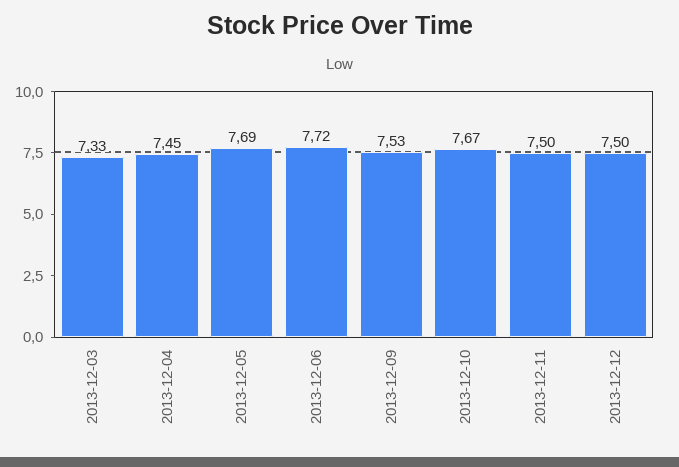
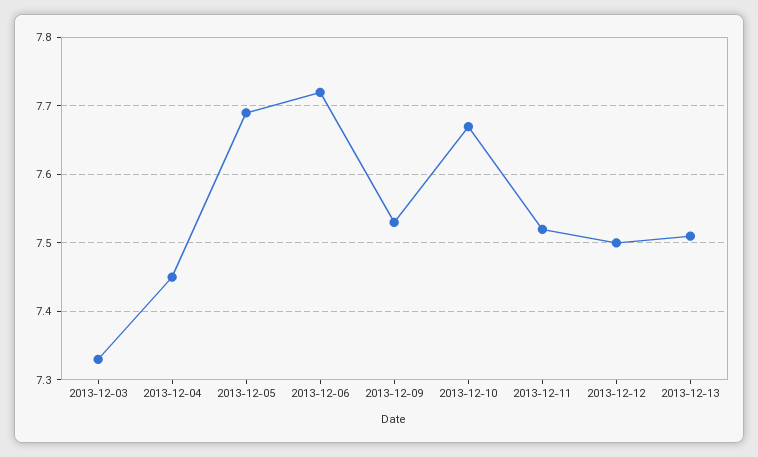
2013-12-11: 7.5 -> 7.52
2013-12-13: none -> 7.51

